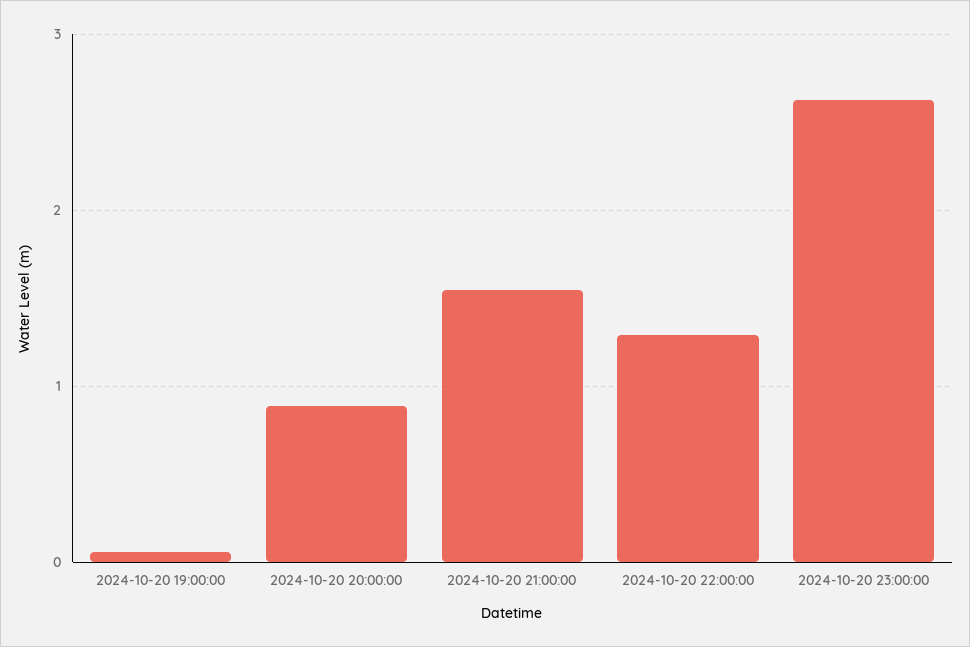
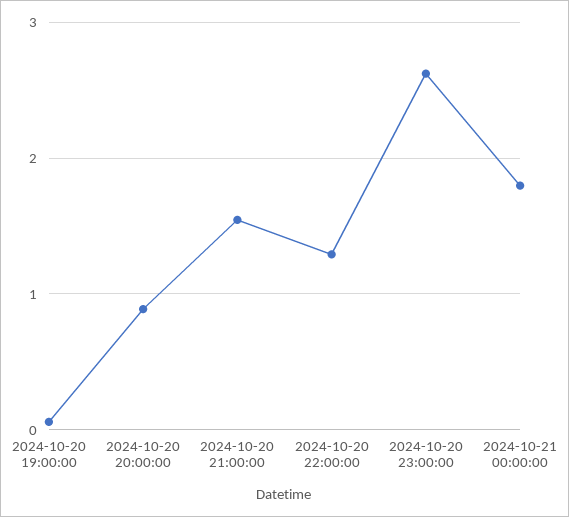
2024-10-21 00:00:00: none -> 1.8

